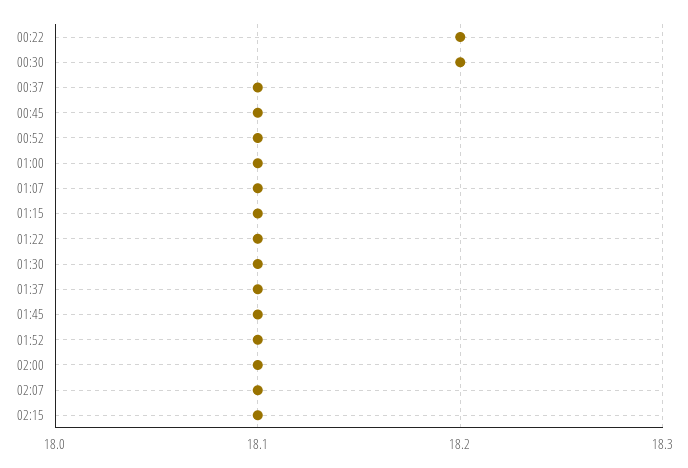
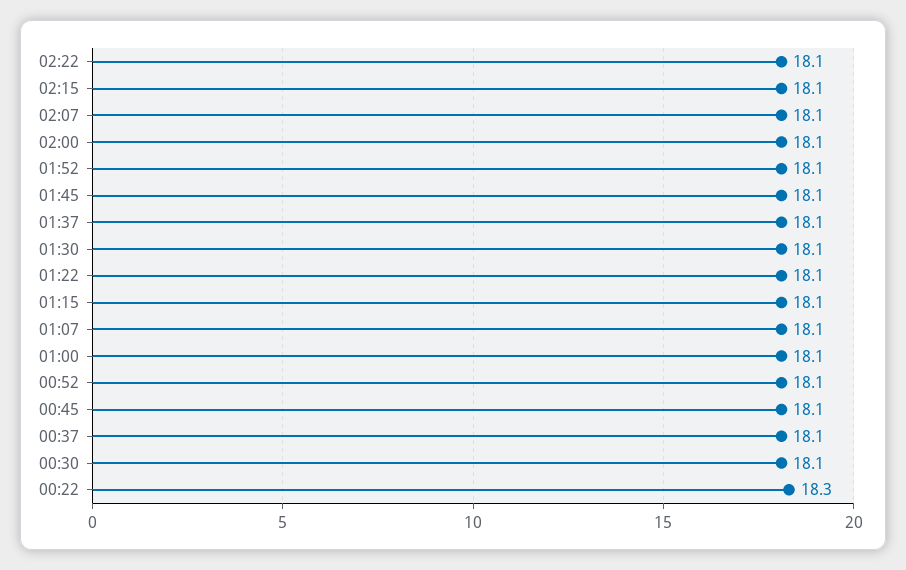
00:22: 18.2 -> 18.3
00:30: 18.2 -> 18.1
02:22: none -> 18.1

